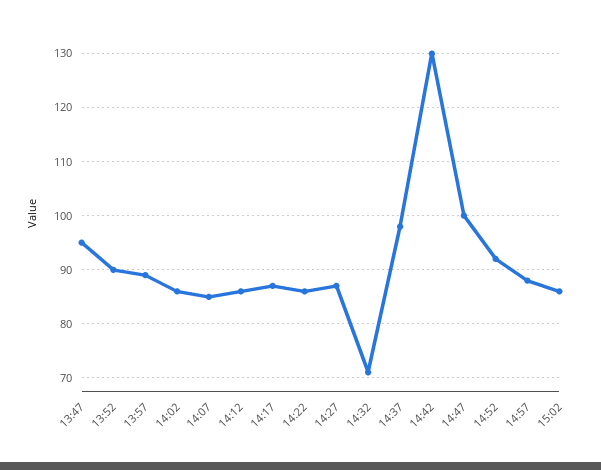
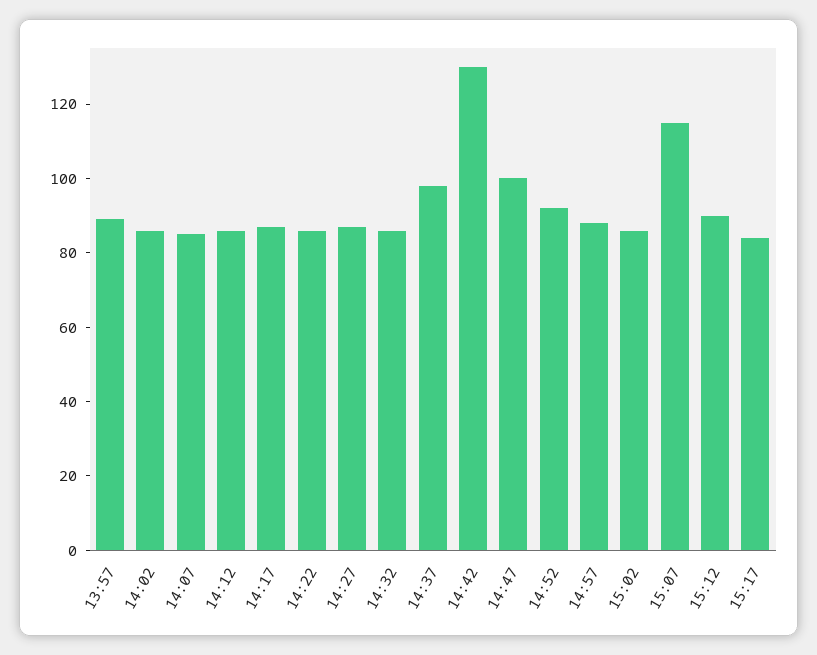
13:47: 95 -> none
13:52: 90 -> none
14:32: 70 -> 85
15:07: none -> 115
15:12: none -> 90
15:17: none -> 85

